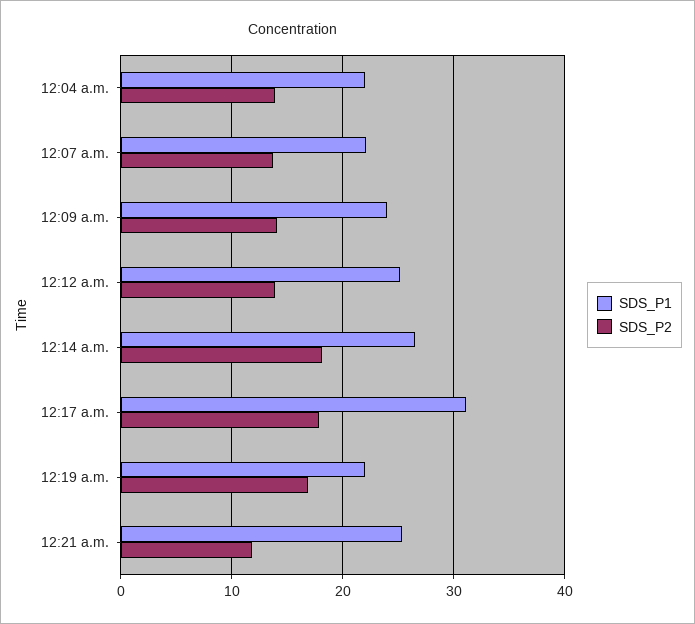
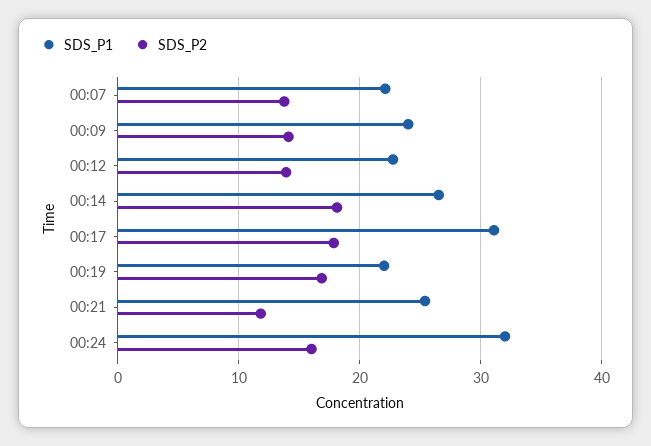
SDS_P1, 12:04 a.m.: 22 -> none
SDS_P2, 12:04 a.m.: 14 -> none
SDS_P1, 12:12 a.m.: 25 -> 23
SDS_P1, 00:24: none -> 32
SDS_P2, 00:24: none -> 16

